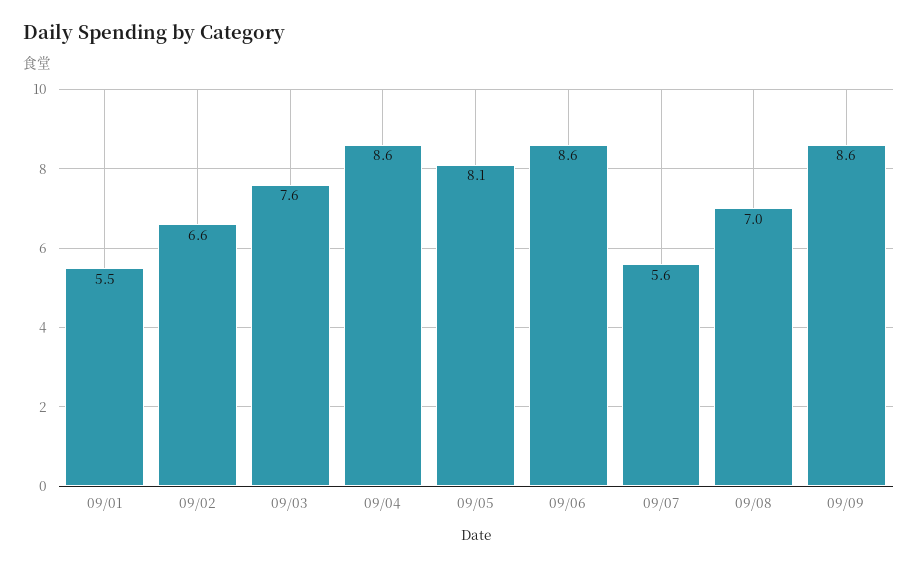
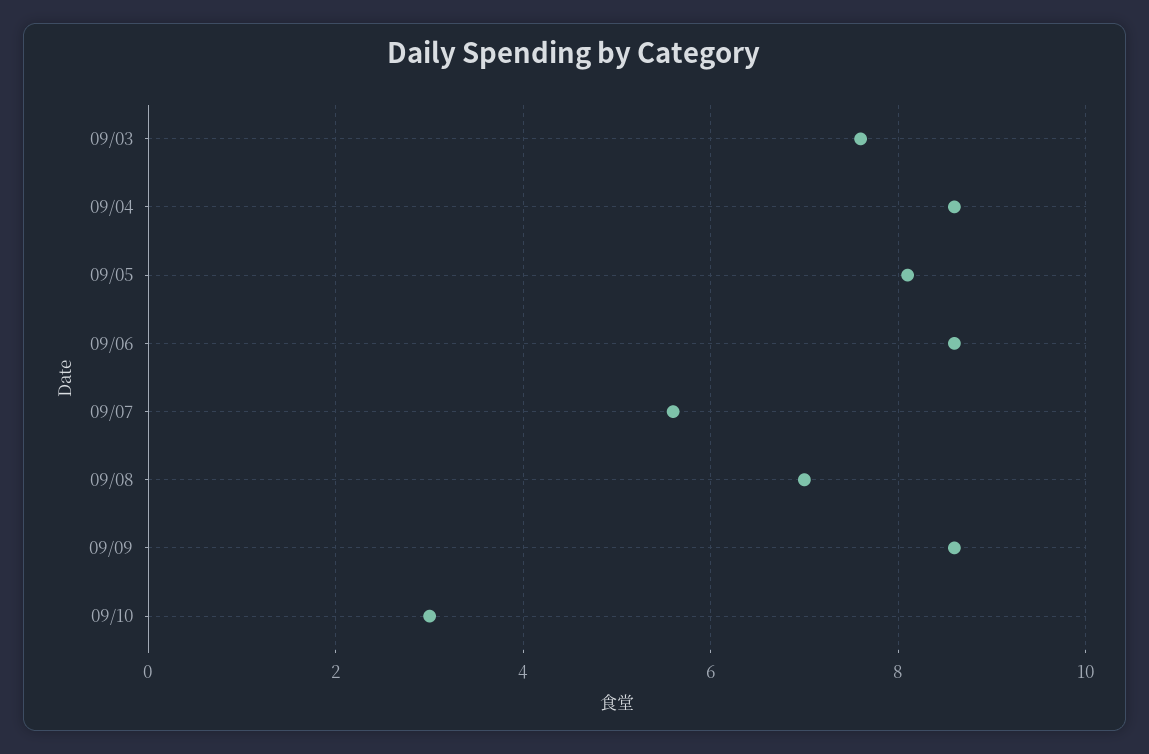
09/01: 5.5 -> none
09/02: 6.6 -> none
09/10: none -> 3

